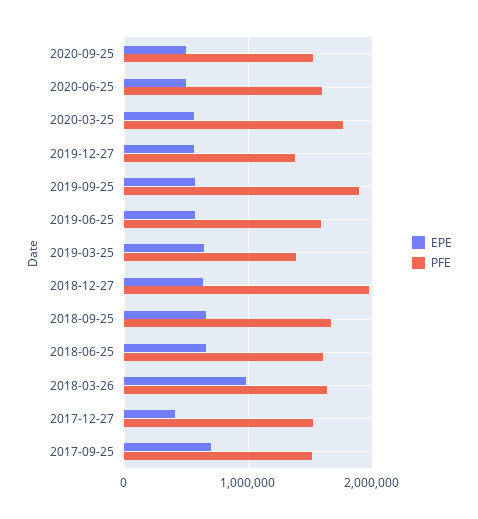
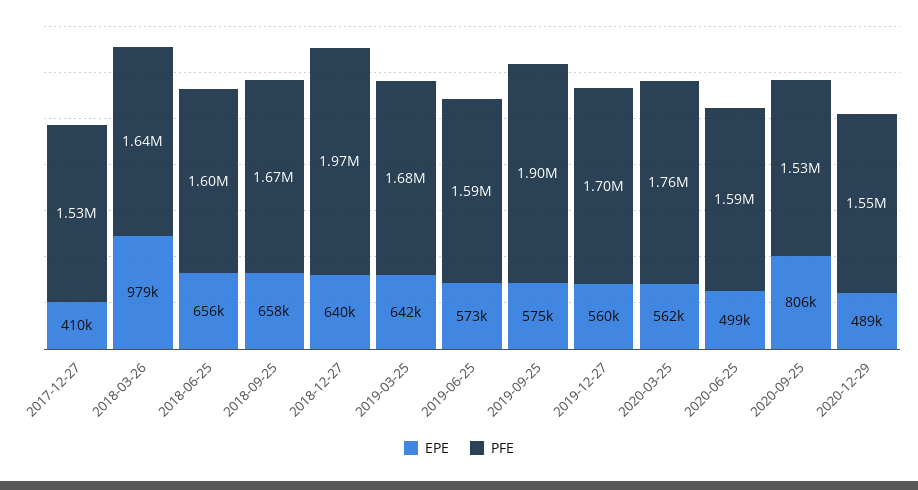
EPE, 2020-09-25: 500000 -> 806000
PFE, 2019-12-27: 1400000 -> 1700000
PFE, 2019-03-25: 1400000 -> 1680000
EPE, 2017-09-25: 700000 -> none
PFE, 2017-09-25: 1500000 -> none
EPE, 2020-12-29: none -> 489000
PFE, 2020-12-29: none -> 1550000

